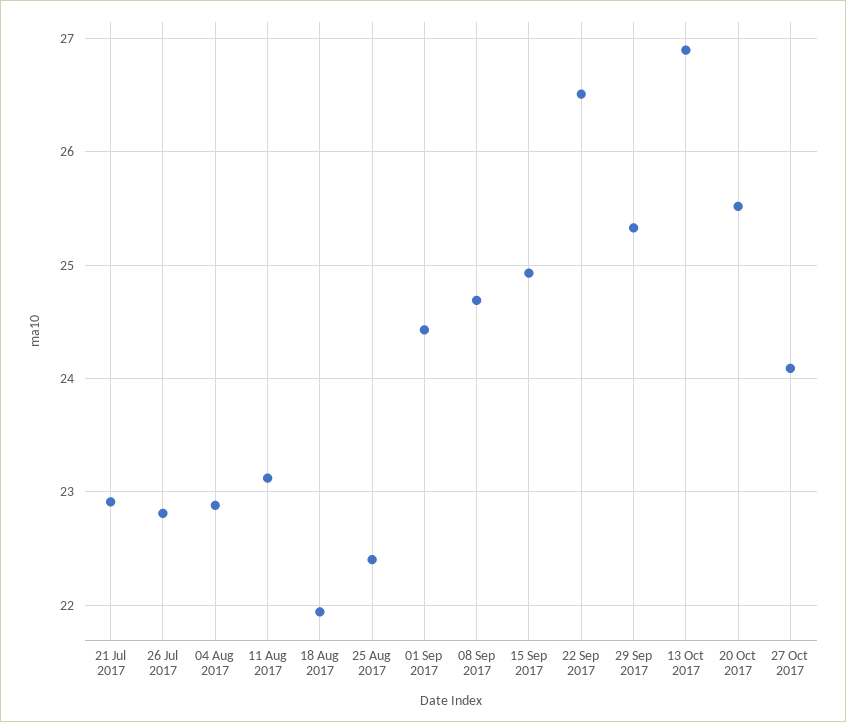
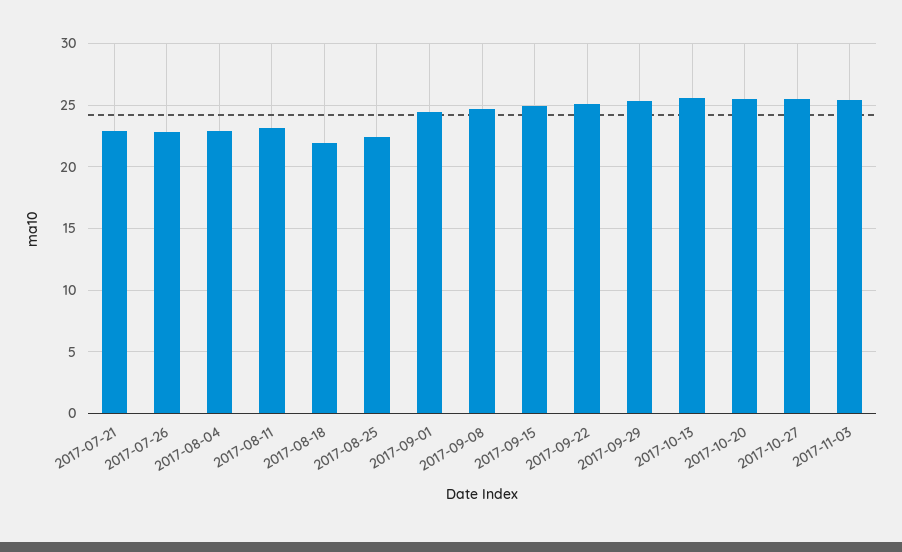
22 Sep 2017: 26.5 -> 25
13 Oct 2017: 26.9 -> 25.5
27 Oct 2017: 24.1 -> 25.5
2017-11-03: none -> 25.5

